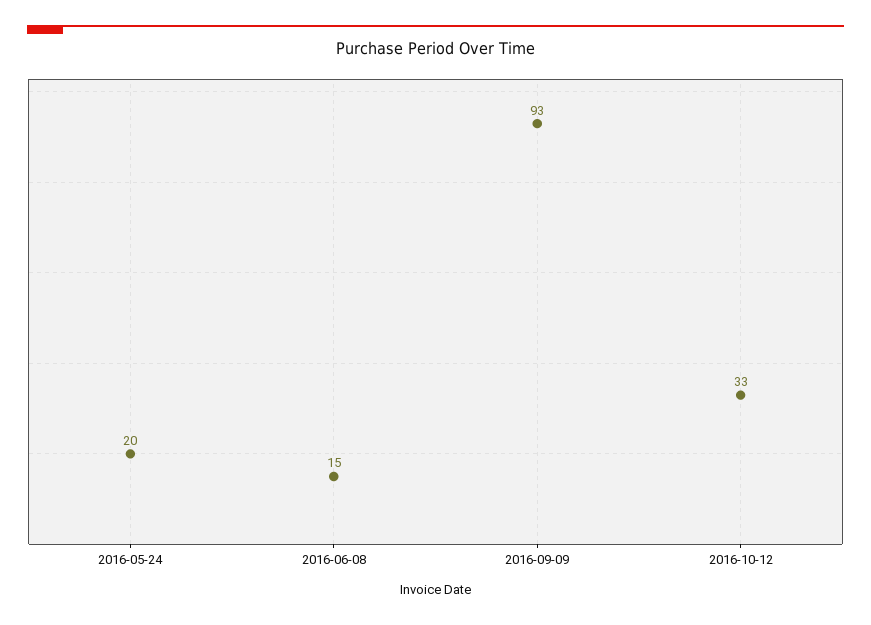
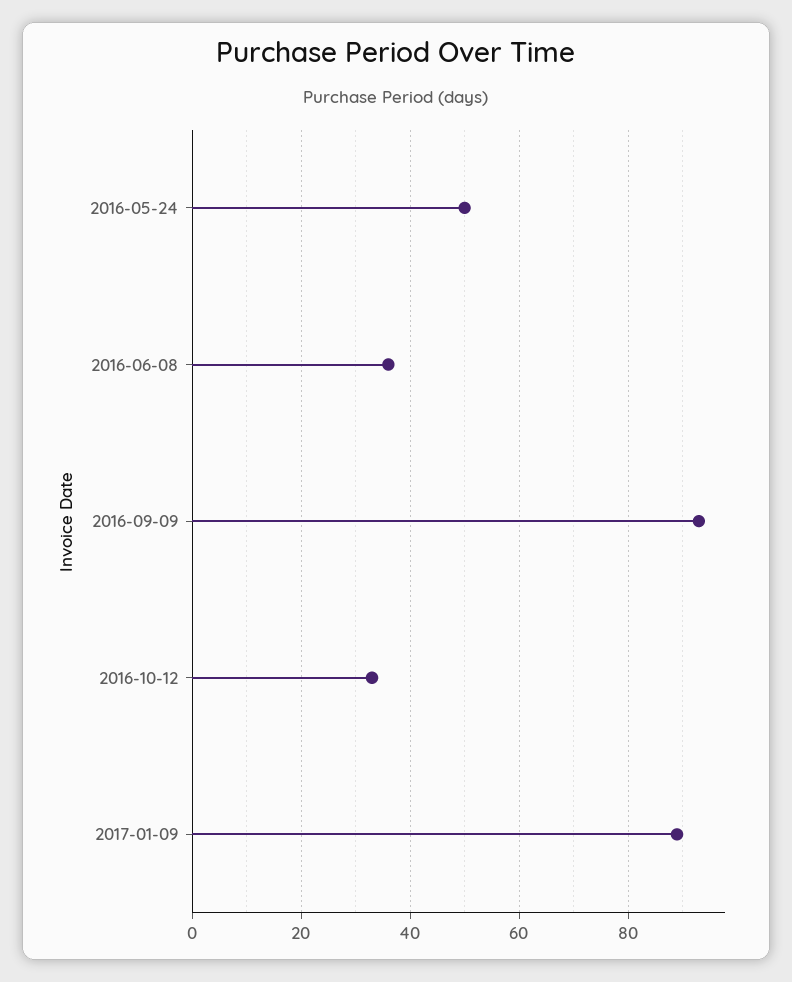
2016-05-24: 20 -> 50
2016-06-08: 15 -> 35
2017-01-09: none -> 90

